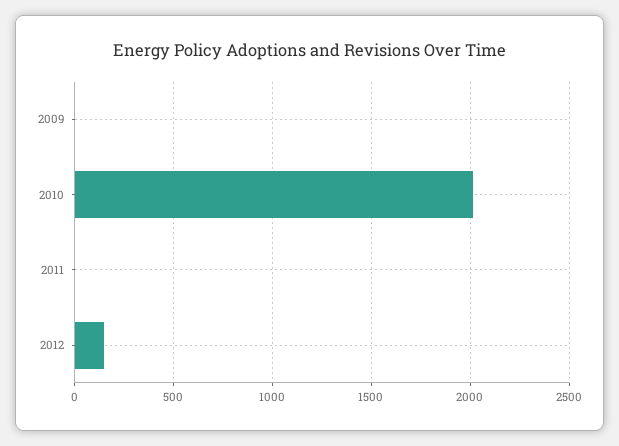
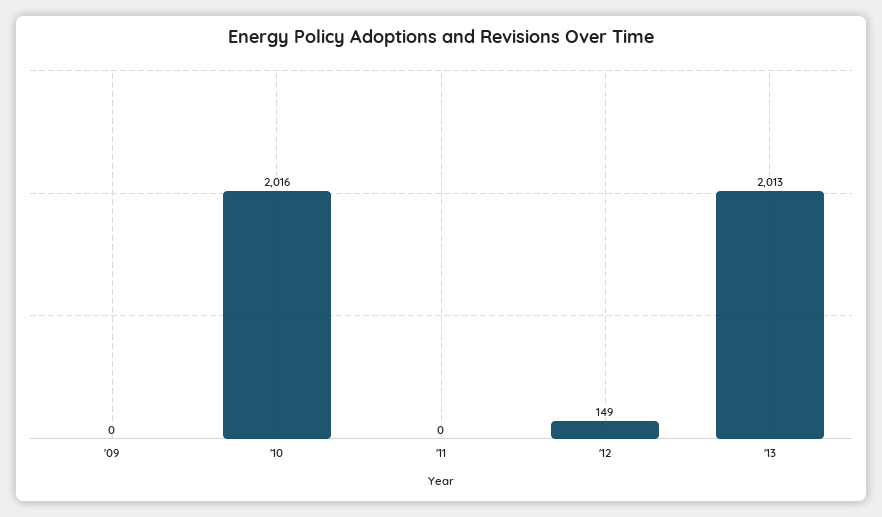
'13: none -> 2013

